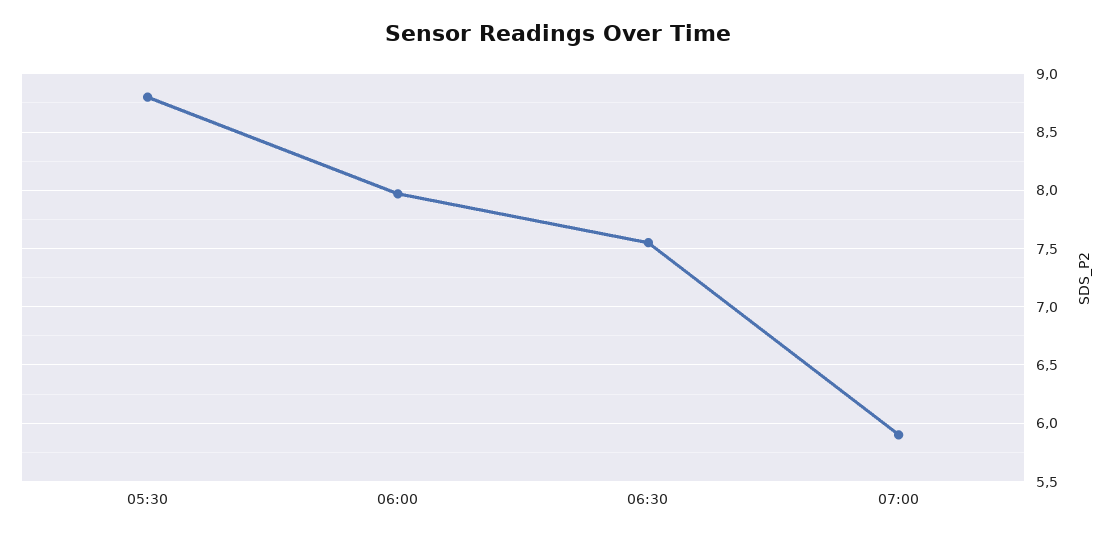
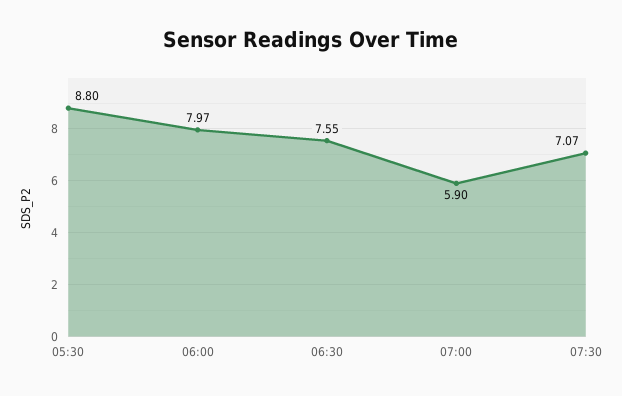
07:30: none -> 7.07

